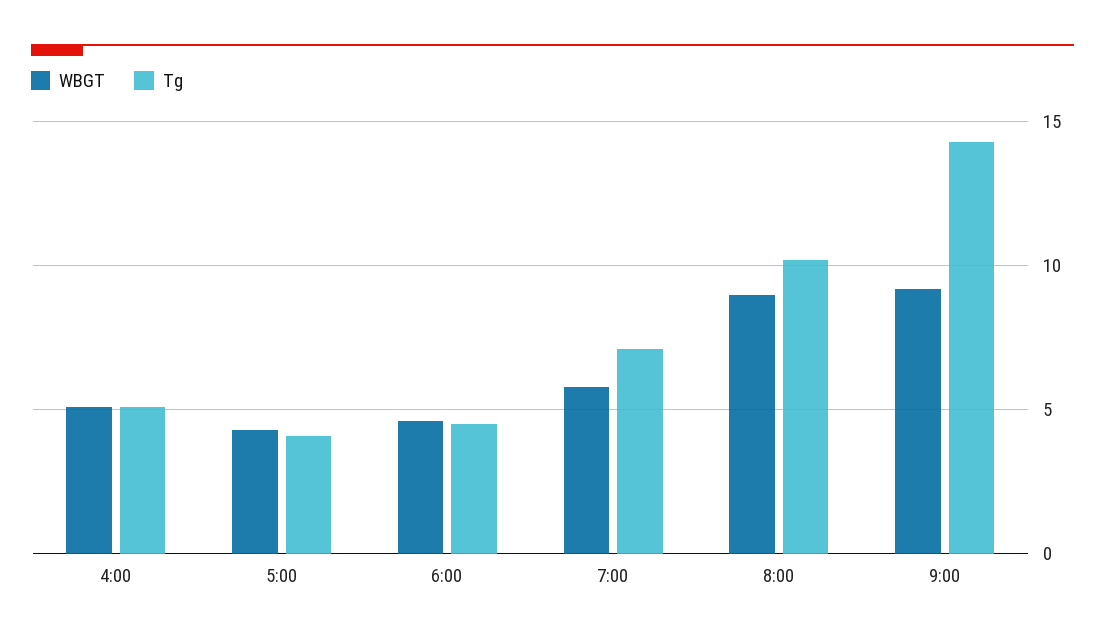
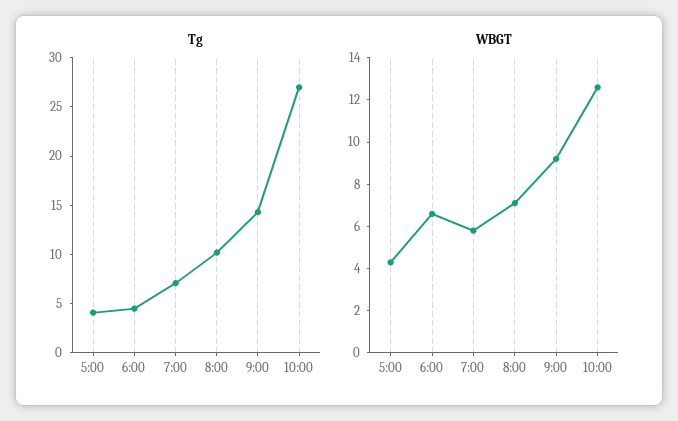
WBGT, 4:00: 5 -> none
Tg, 4:00: 5 -> none
WBGT, 6:00: 4.5 -> 6.5
WBGT, 8:00: 9 -> 7
Tg, 10:00: none -> 27
WBGT, 10:00: none -> 12.5

